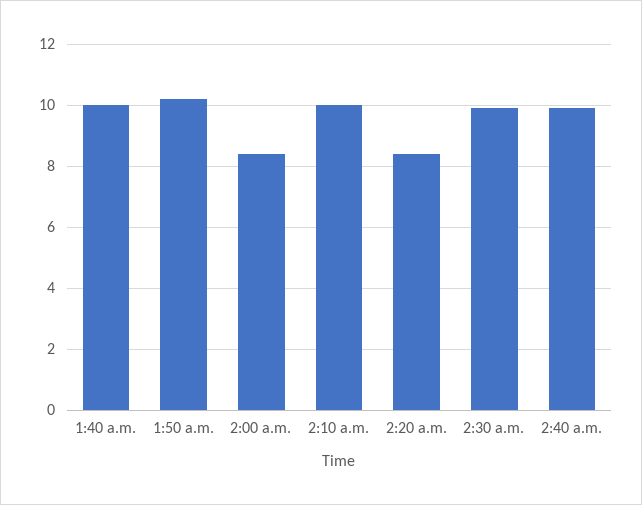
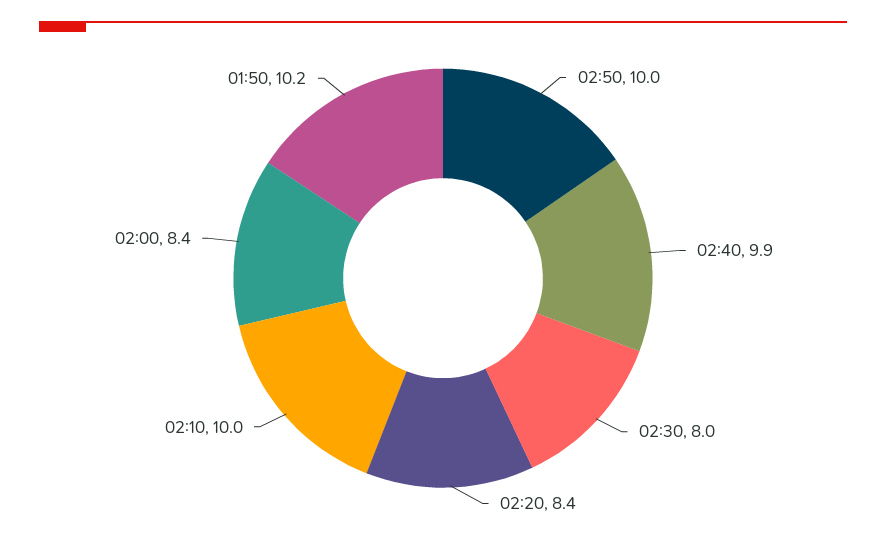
1:40 a.m.: 10 -> none
2:30 a.m.: 10 -> 8
02:50: none -> 10

